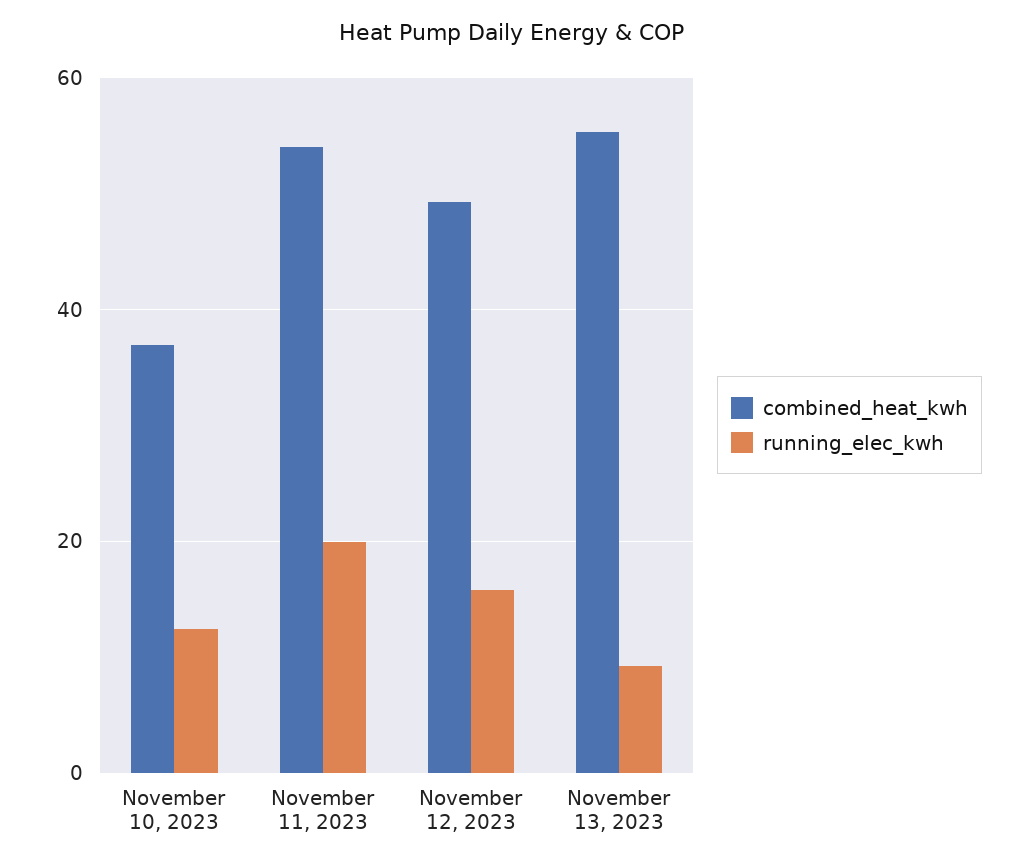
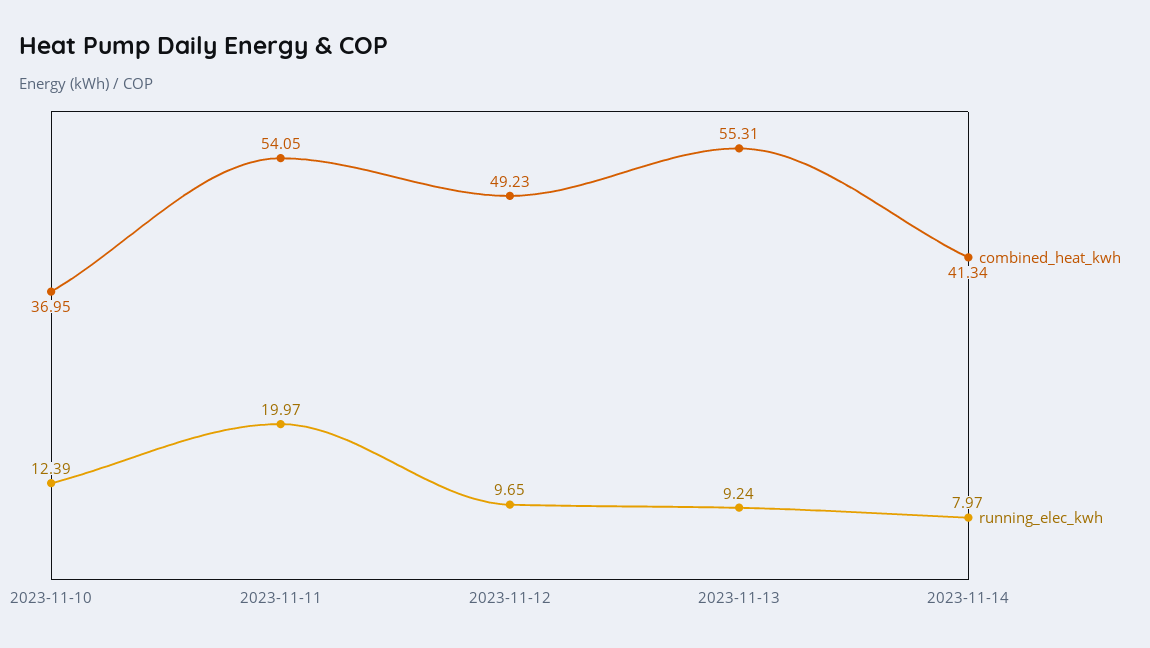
running_elec_kwh, November 12, 2023: 16 -> 9.65
combined_heat_kwh, 2023-11-14: none -> 41.34
running_elec_kwh, 2023-11-14: none -> 7.97

